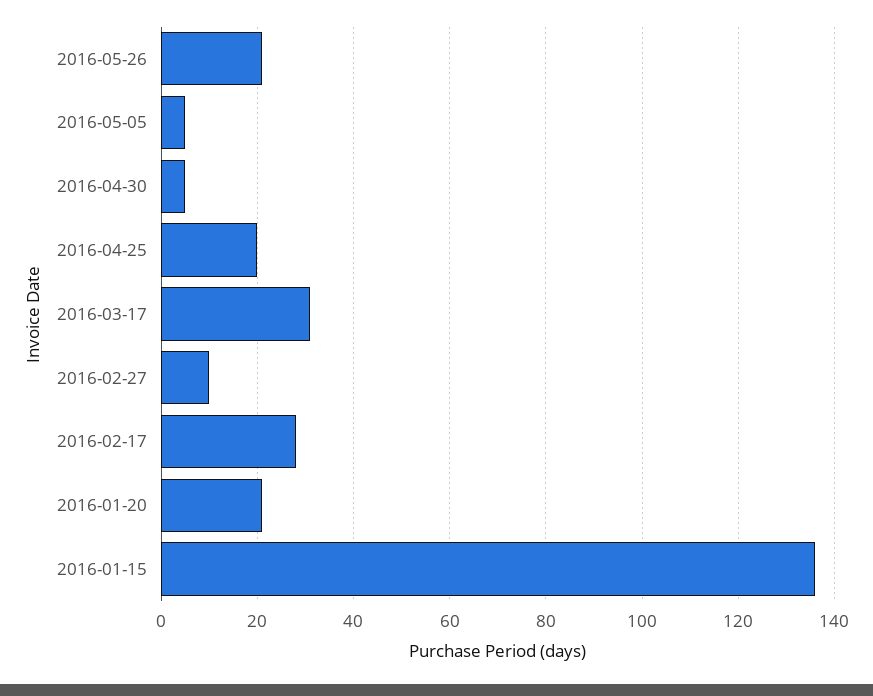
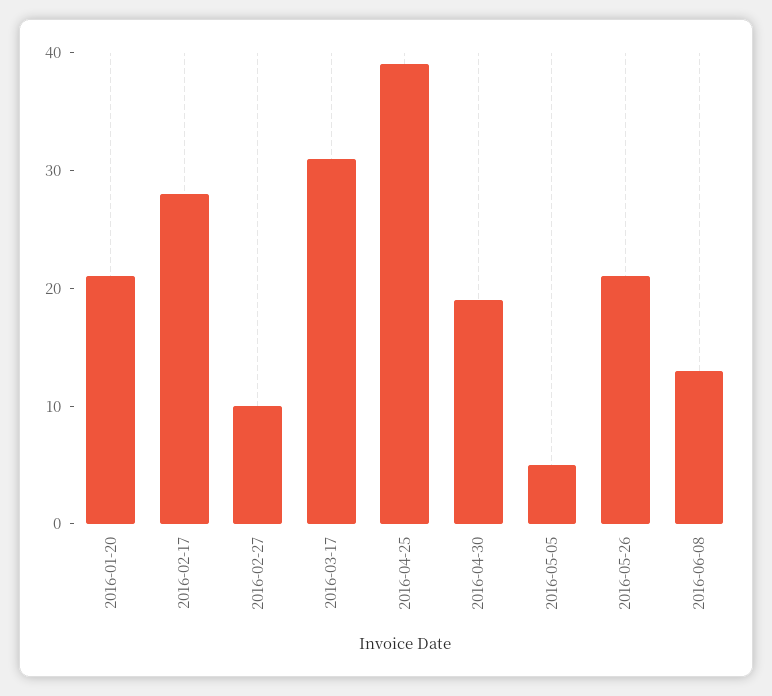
2016-04-30: 5 -> 19
2016-04-25: 20 -> 39
2016-01-15: 135 -> none
2016-06-08: none -> 13

